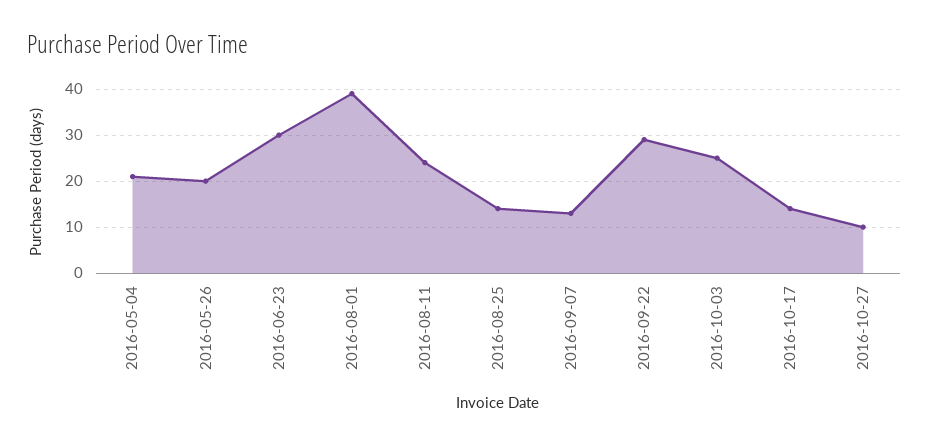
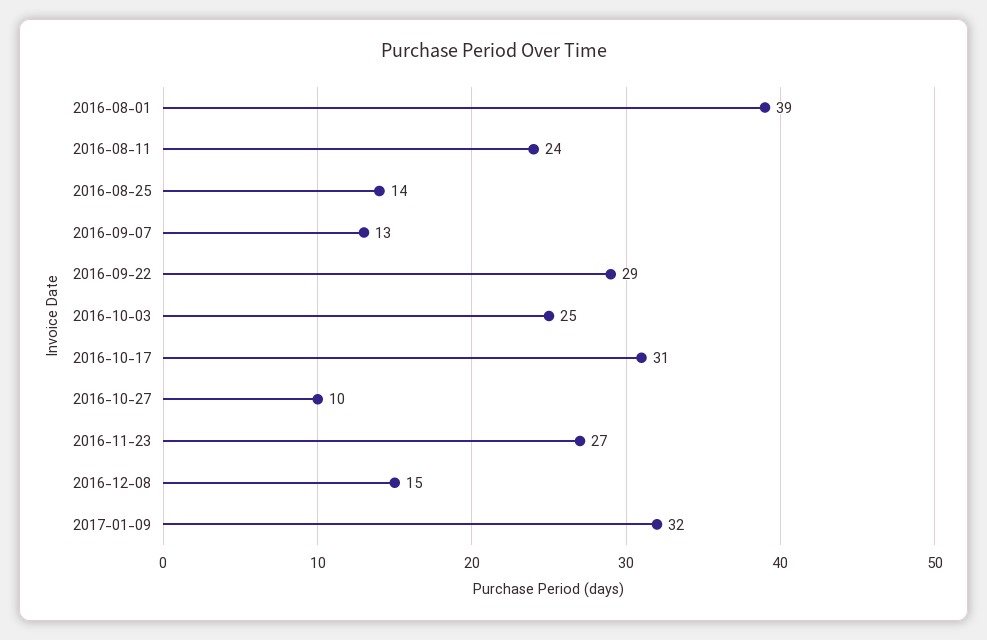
2016-05-04: 20 -> none
2016-05-26: 20 -> none
2016-06-23: 30 -> none
2016-10-17: 15 -> 31
2016-11-23: none -> 27
2016-12-08: none -> 15
2017-01-09: none -> 32

